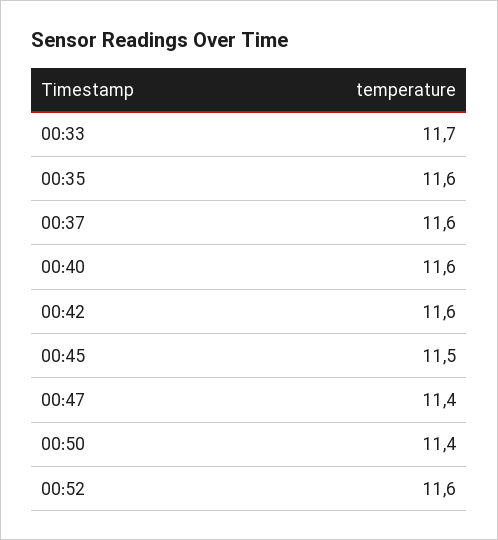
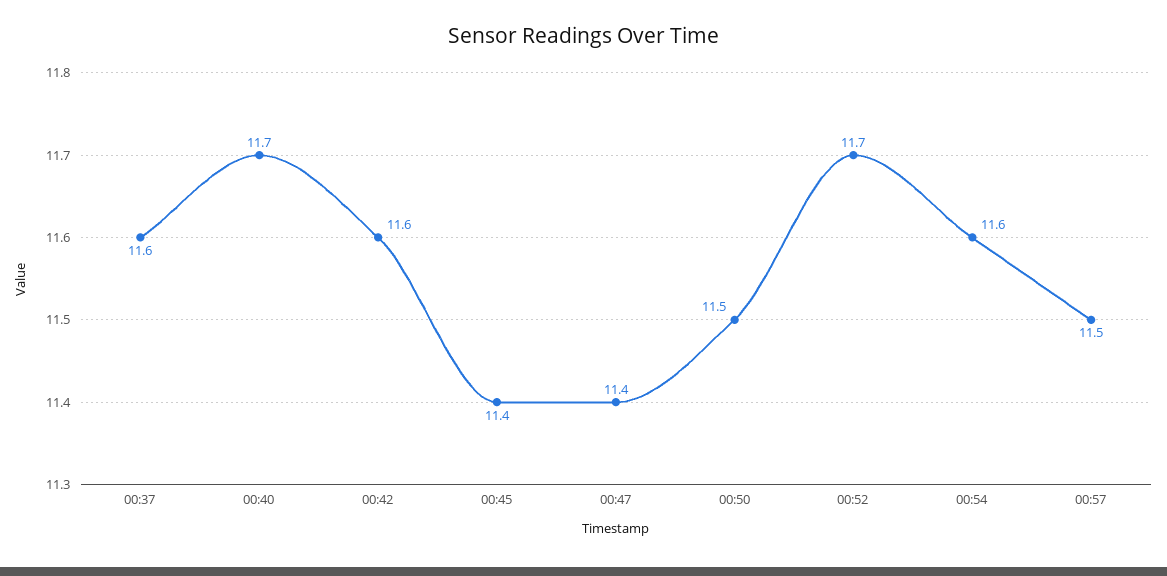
00:33: 11.7 -> none
00:35: 11.6 -> none
00:40: 11.6 -> 11.7
00:45: 11.5 -> 11.4
00:50: 11.4 -> 11.5
00:52: 11.6 -> 11.7
00:54: none -> 11.6
00:57: none -> 11.5

